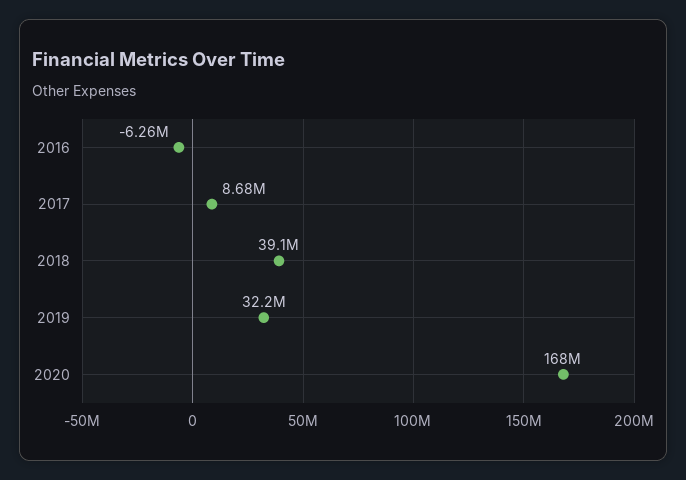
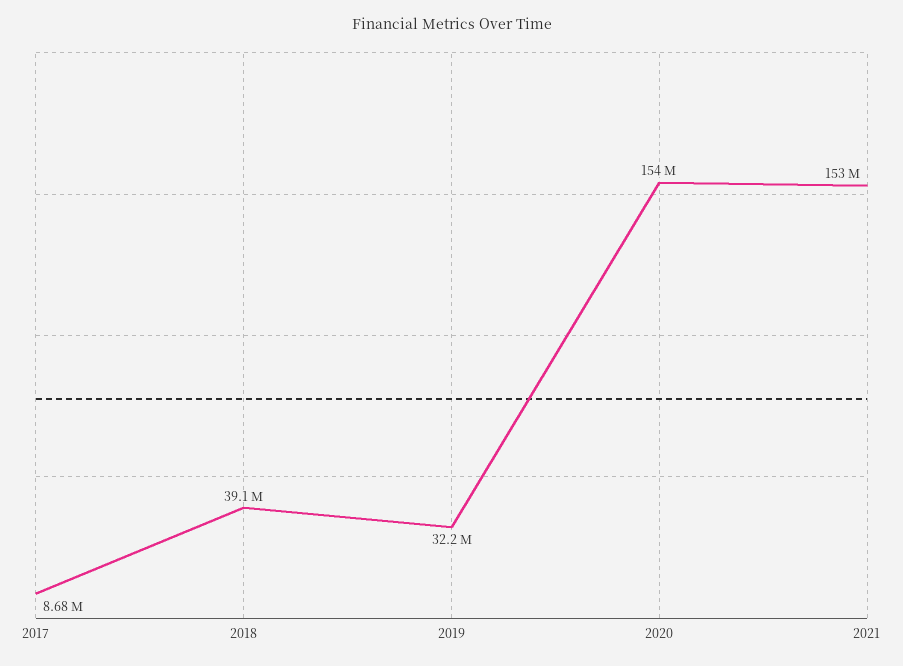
2016: -6260000 -> none
2020: 168000000 -> 154000000
2021: none -> 153000000

